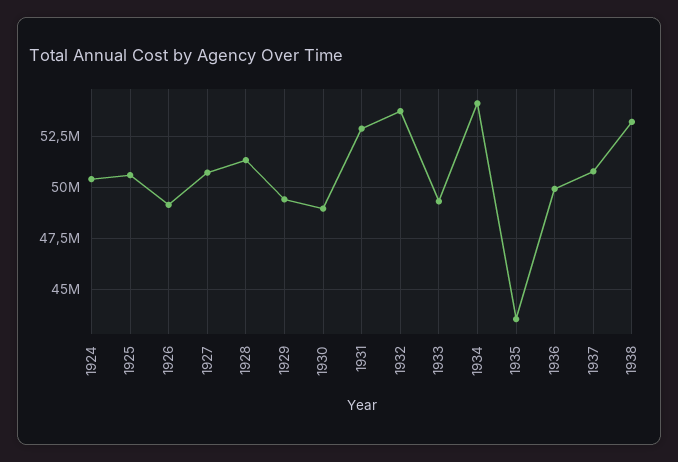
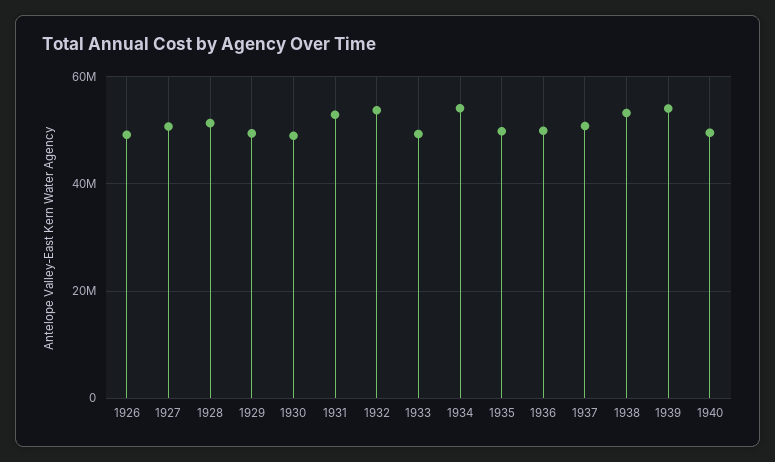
1924: 50500000 -> none
1925: 50500000 -> none
1935: 43500000 -> 50000000
1939: none -> 54000000
1940: none -> 50000000

